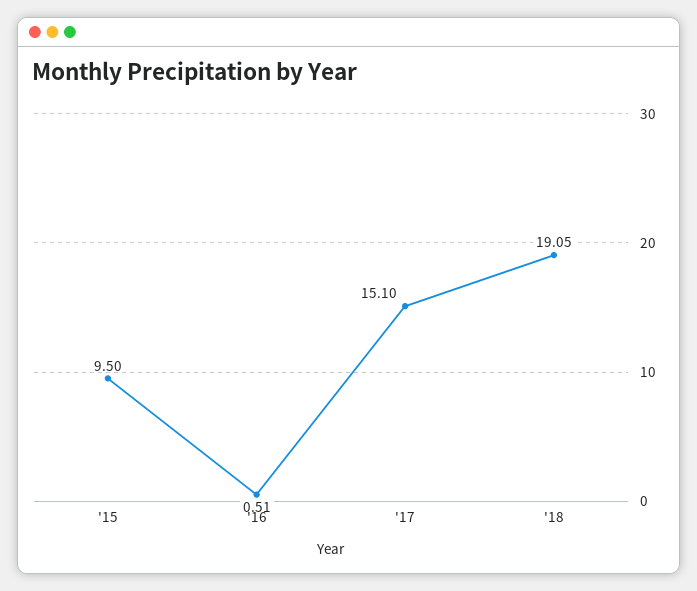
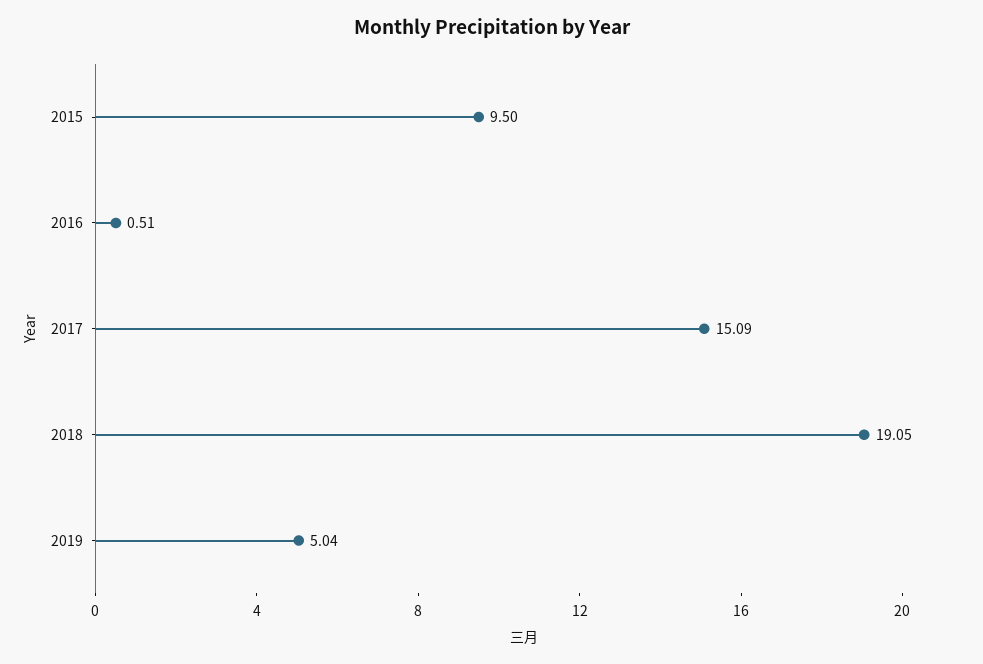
'17: 15.1 -> 15.09
2019: none -> 5.04

